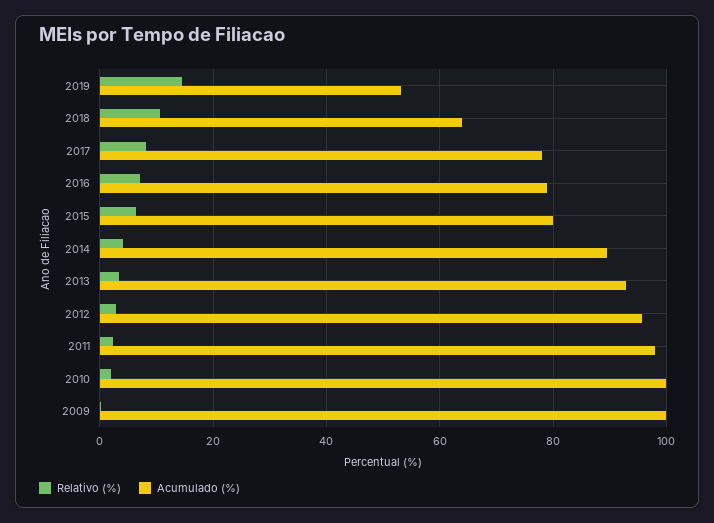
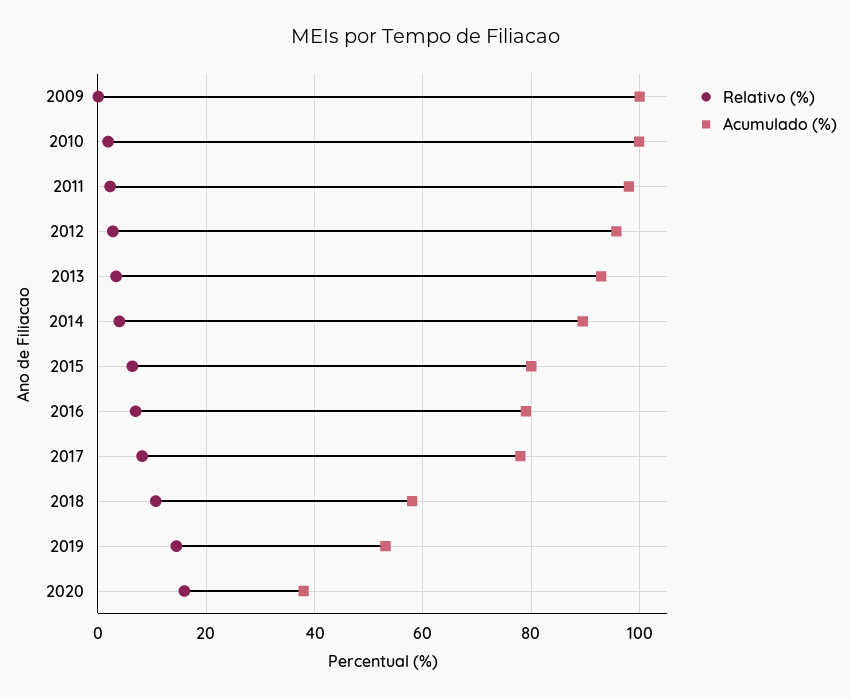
Acumulado (%), 2018: 64 -> 58
Relativo (%), 2020: none -> 16
Acumulado (%), 2020: none -> 38

